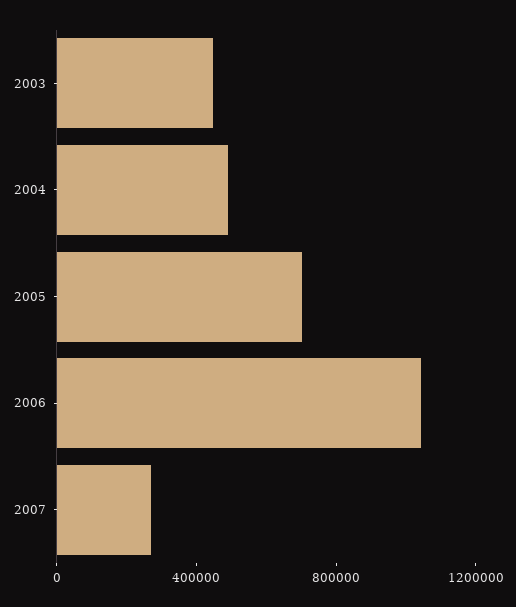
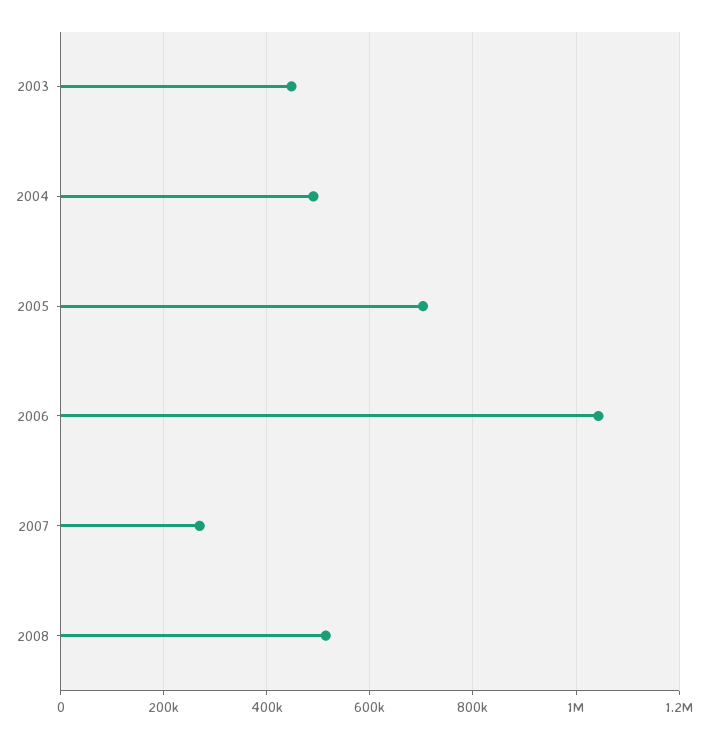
2008: none -> 520000

